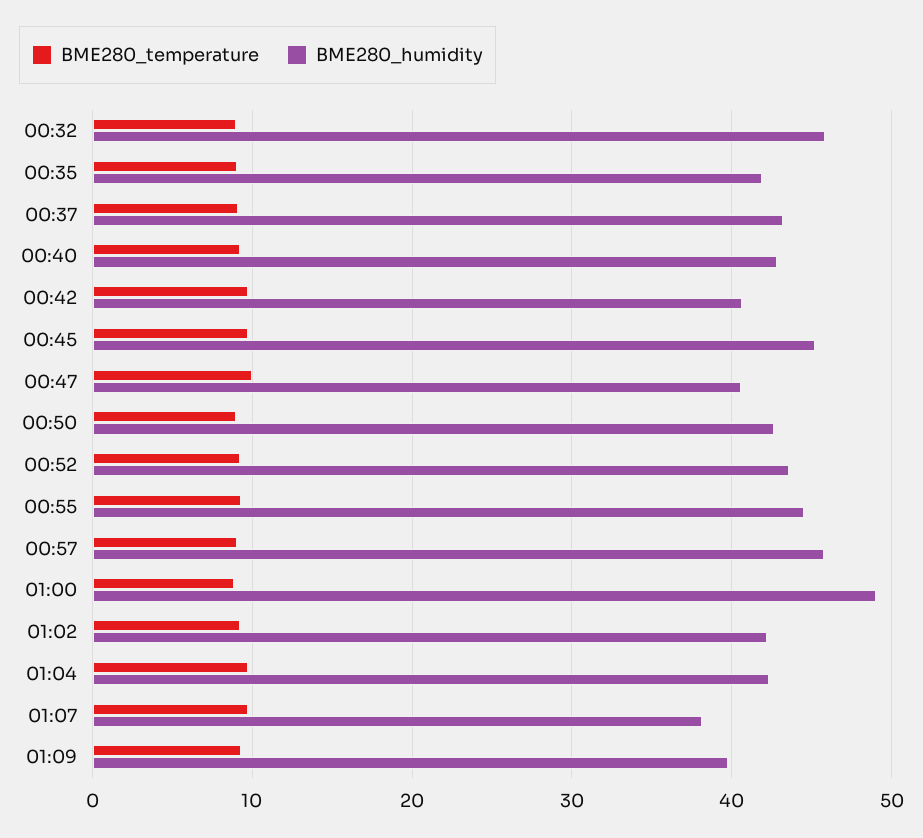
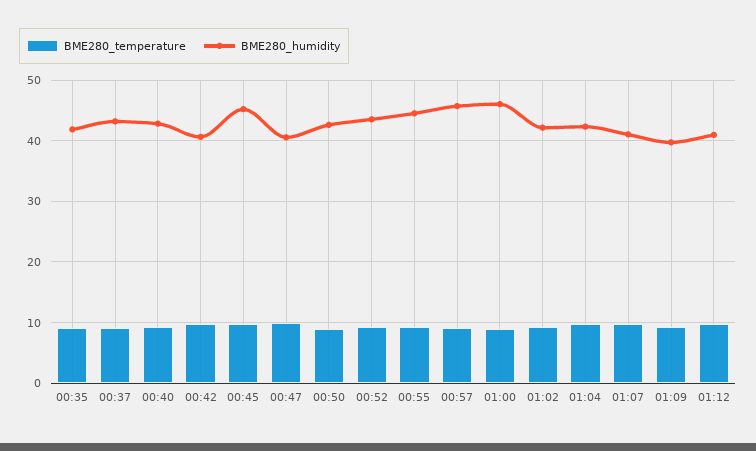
BME280_temperature, 00:32: 9 -> none
BME280_humidity, 00:32: 46 -> none
BME280_humidity, 01:00: 49 -> 46
BME280_humidity, 01:07: 38 -> 41
BME280_temperature, 01:12: none -> 10
BME280_humidity, 01:12: none -> 41

